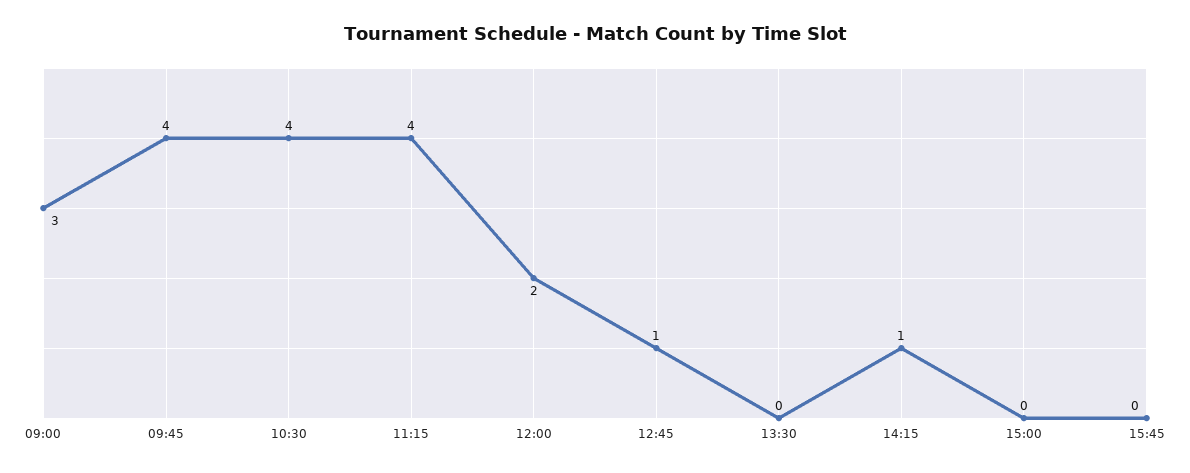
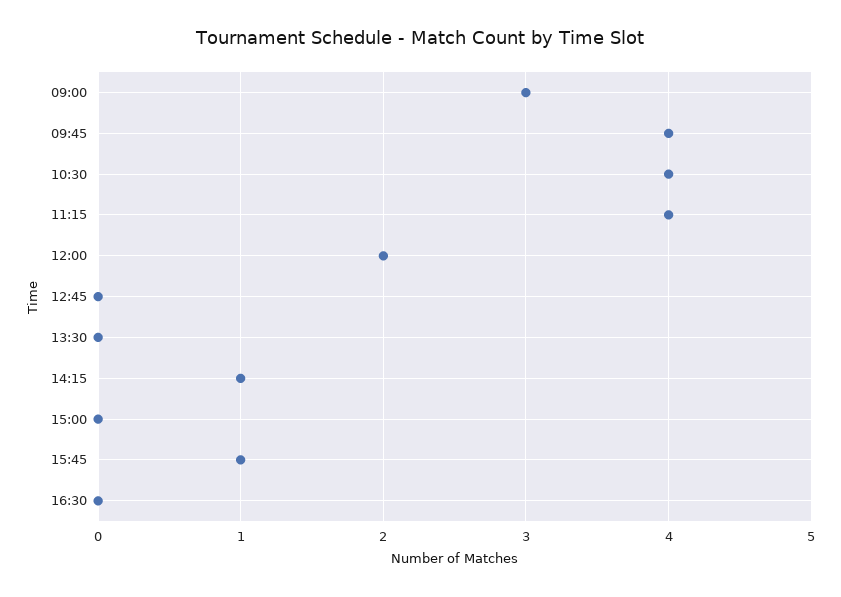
12:45: 1 -> 0
15:45: 0 -> 1
16:30: none -> 0

